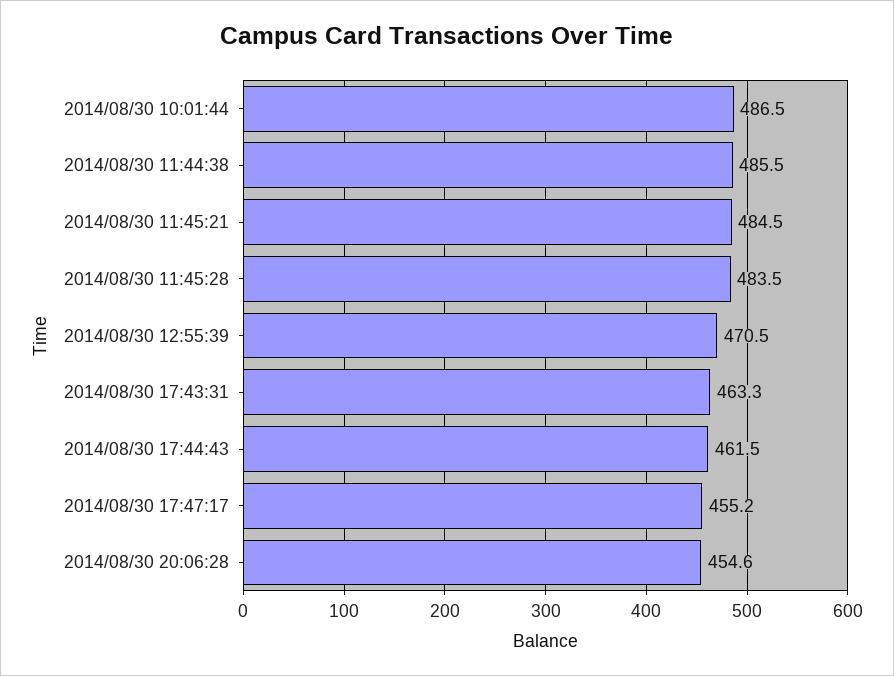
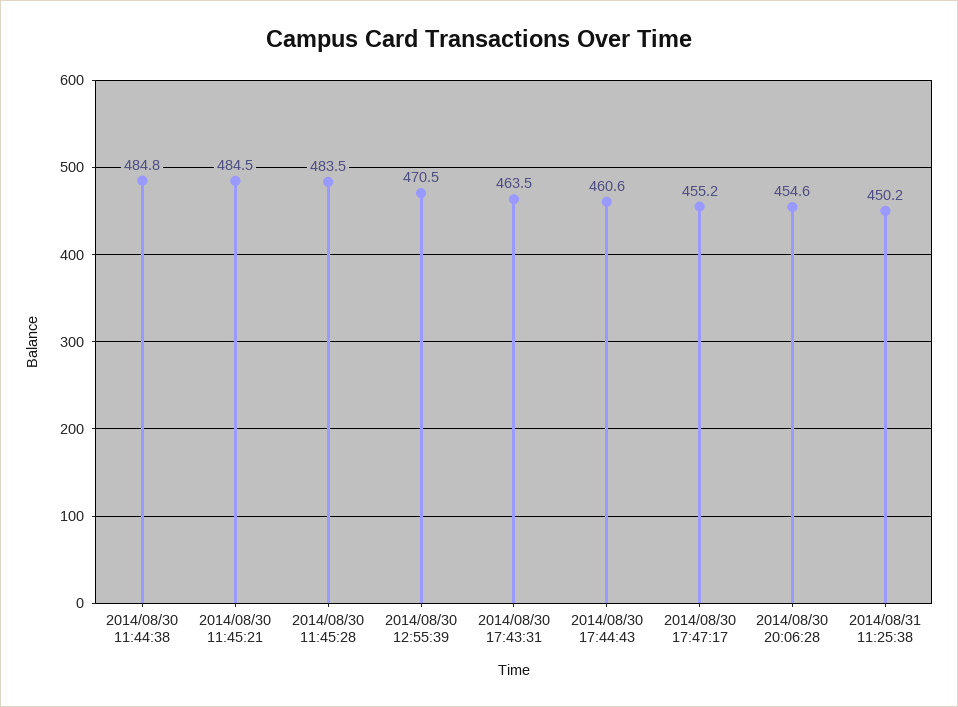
2014/08/30 10:01:44: 486.5 -> none
2014/08/30 11:44:38: 485.5 -> 484.8
2014/08/30 17:43:31: 463.3 -> 463.5
2014/08/30 17:44:43: 461.5 -> 460.6
2014/08/31 11:25:38: none -> 450.2

